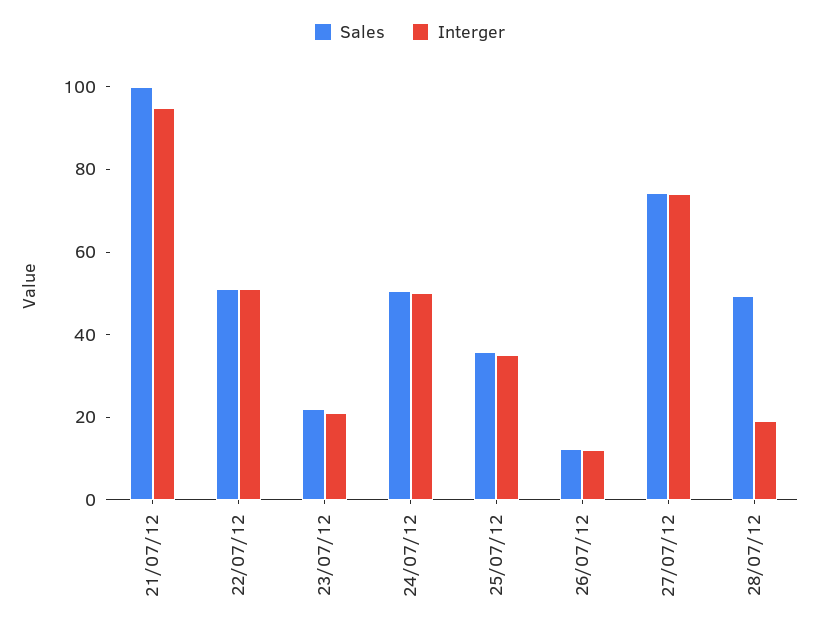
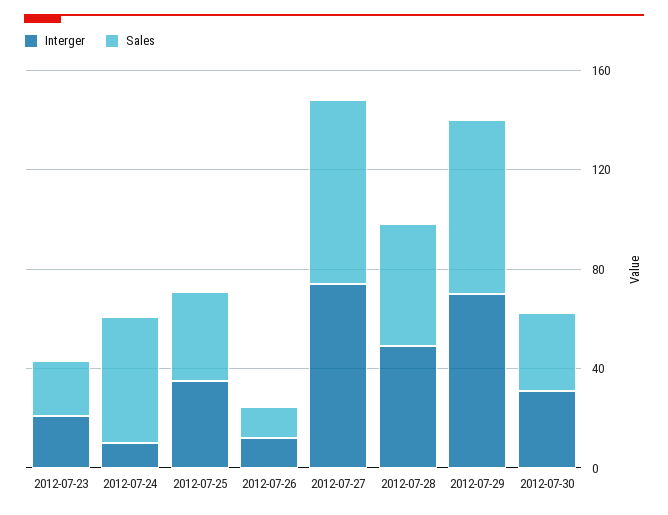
Sales, 21/07/12: 100 -> none
Interger, 21/07/12: 95 -> none
Sales, 22/07/12: 50 -> none
Interger, 22/07/12: 50 -> none
Interger, 24/07/12: 50 -> 10
Interger, 28/07/12: 20 -> 50
Interger, 2012-07-29: none -> 70
Sales, 2012-07-29: none -> 70
Interger, 2012-07-30: none -> 30
Sales, 2012-07-30: none -> 30

